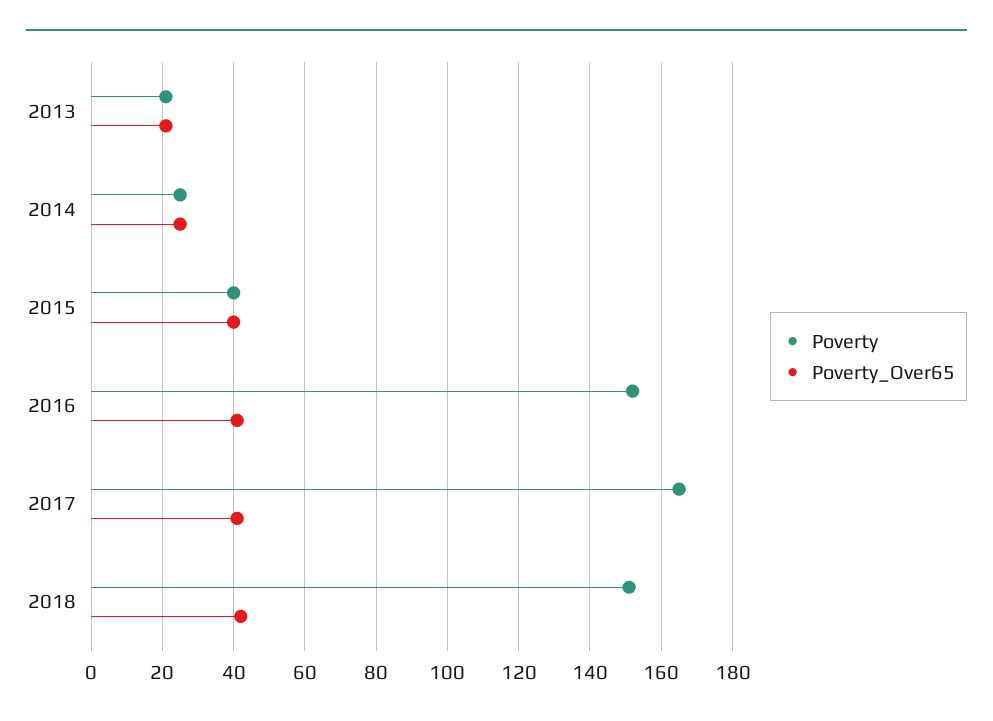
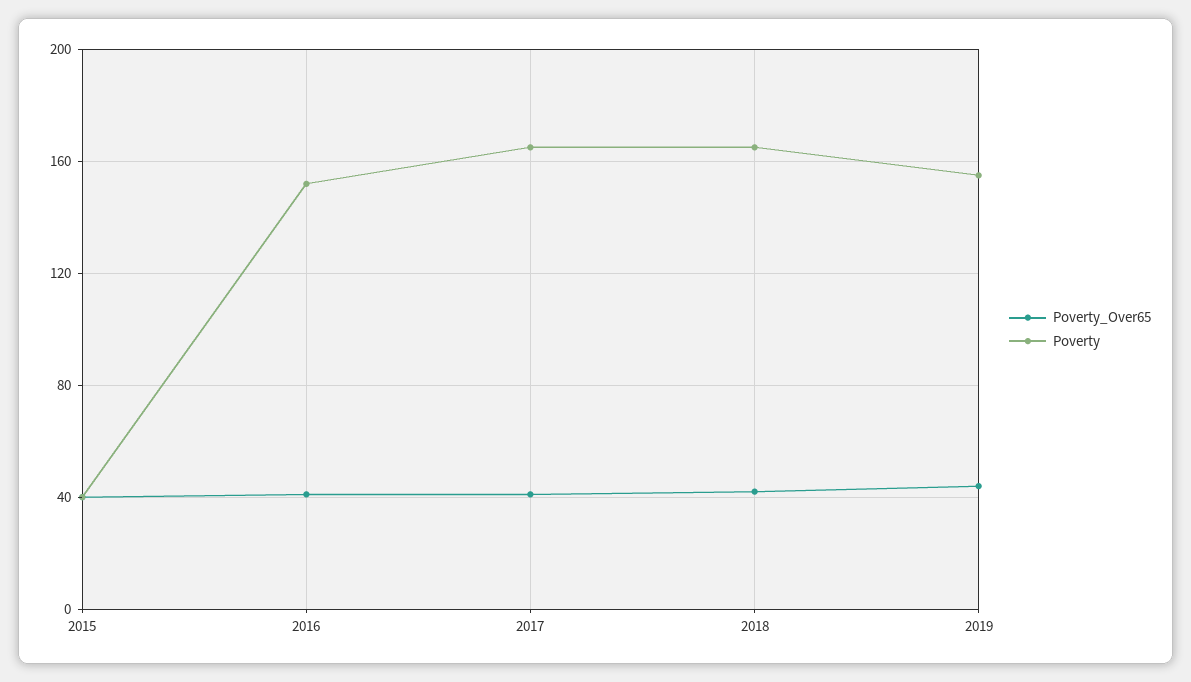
Poverty, 2013: 20 -> none
Poverty_Over65, 2013: 20 -> none
Poverty, 2014: 25 -> none
Poverty_Over65, 2014: 25 -> none
Poverty, 2018: 150 -> 165
Poverty_Over65, 2019: none -> 45
Poverty, 2019: none -> 155

